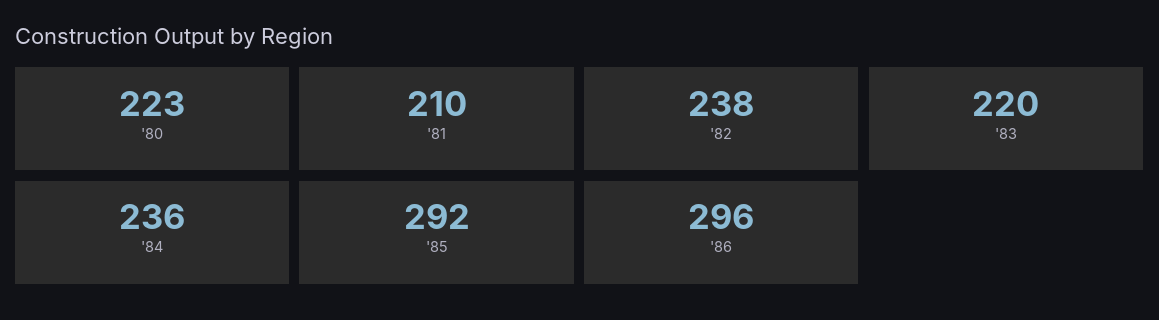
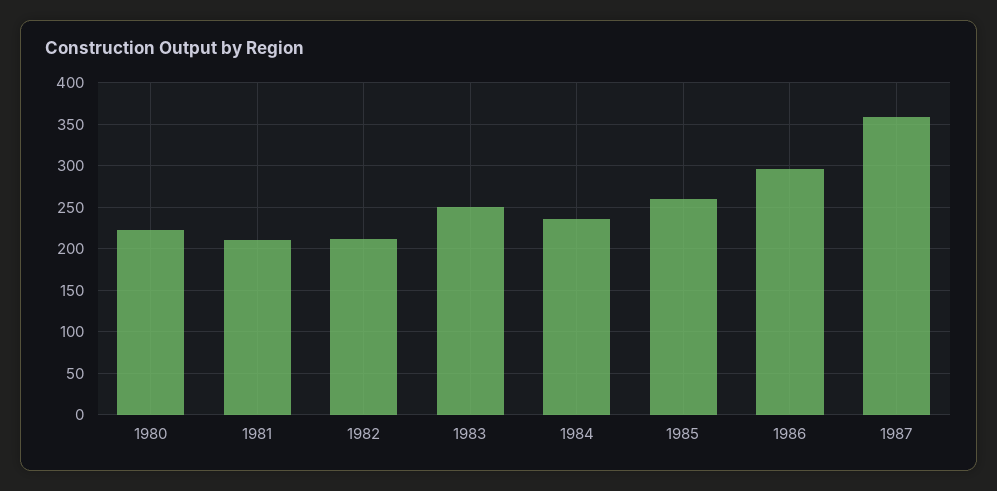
'82: 238 -> 210
'83: 220 -> 250
'85: 292 -> 260
1987: none -> 360

